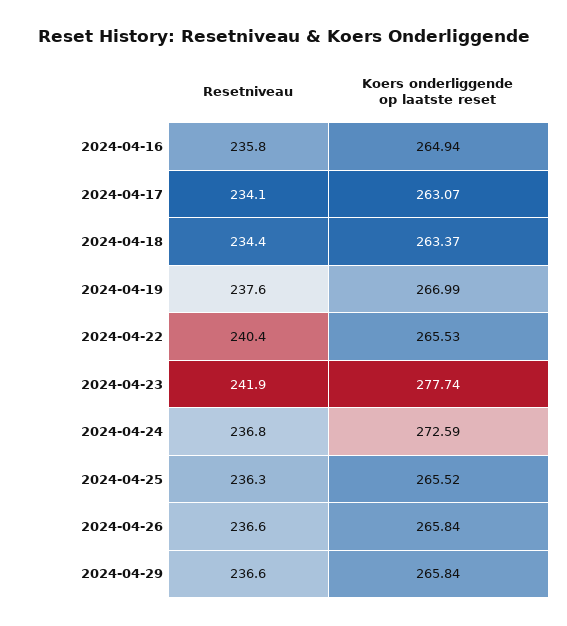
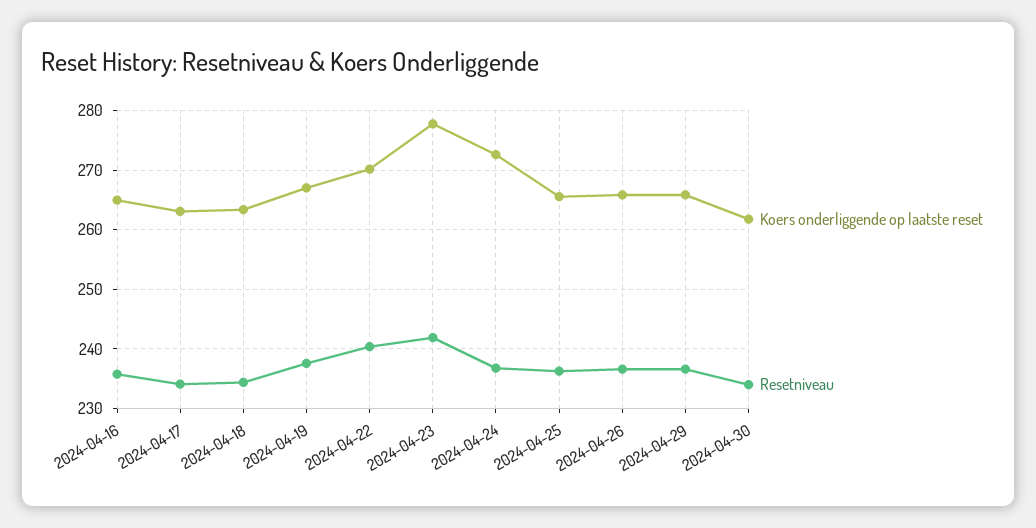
Koers onderliggende op laatste reset, 2024-04-22: 265.53 -> 270
Koers onderliggende op laatste reset, 2024-04-30: none -> 262
Resetniveau, 2024-04-30: none -> 234

